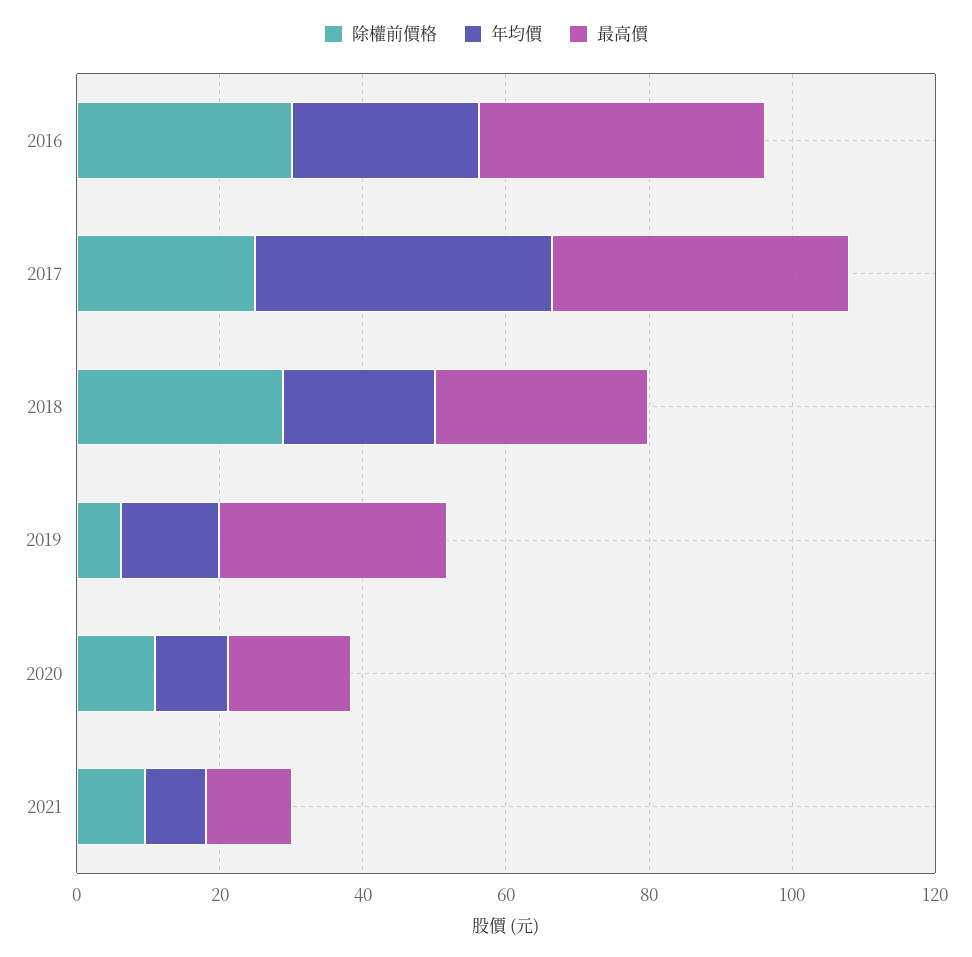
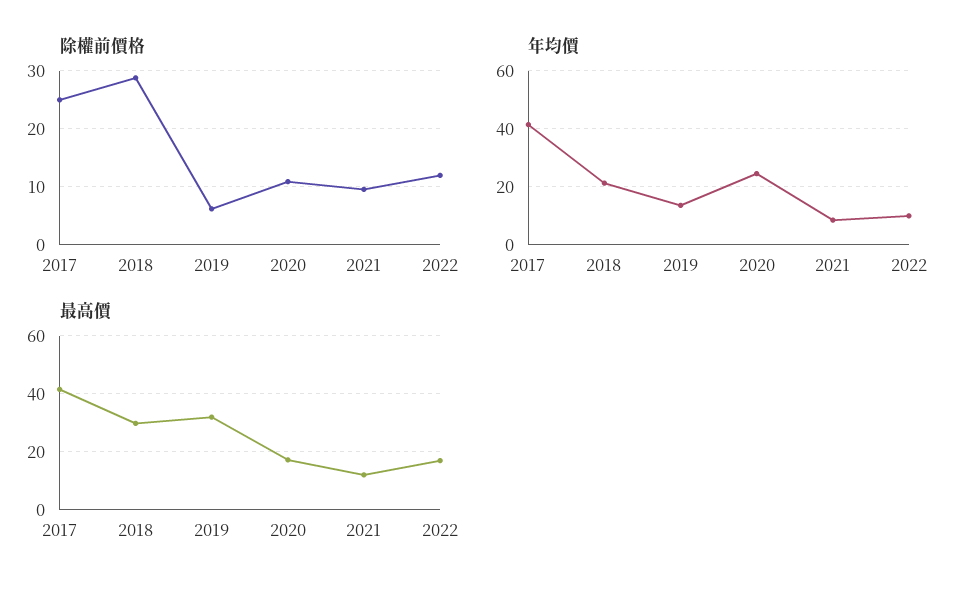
除權前價格, 2016: 30 -> none
年均價, 2016: 25 -> none
最高價, 2016: 40 -> none
年均價, 2020: 10 -> 25
除權前價格, 2022: none -> 12
年均價, 2022: none -> 10
最高價, 2022: none -> 17.5

